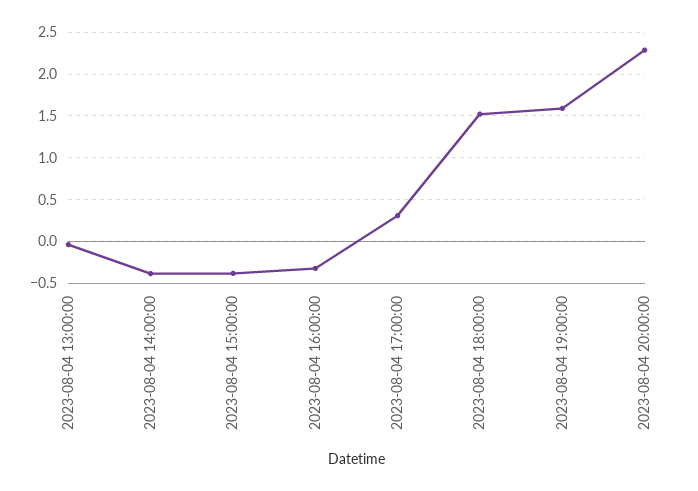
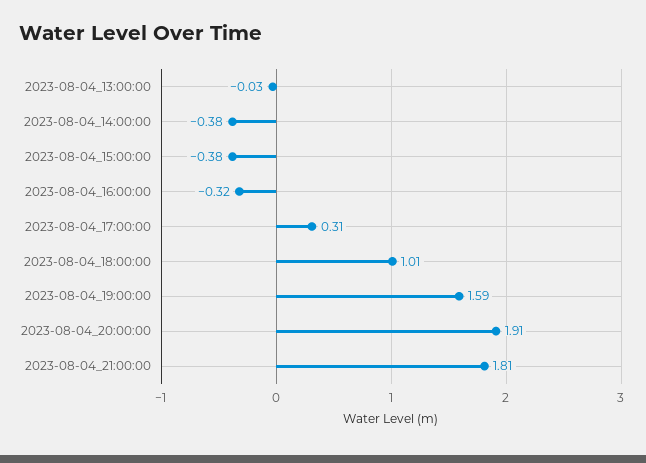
2023-08-04 18:00:00: 1.5 -> 1.01
2023-08-04 20:00:00: 2.3 -> 1.91
2023-08-04_21:00:00: none -> 1.81

